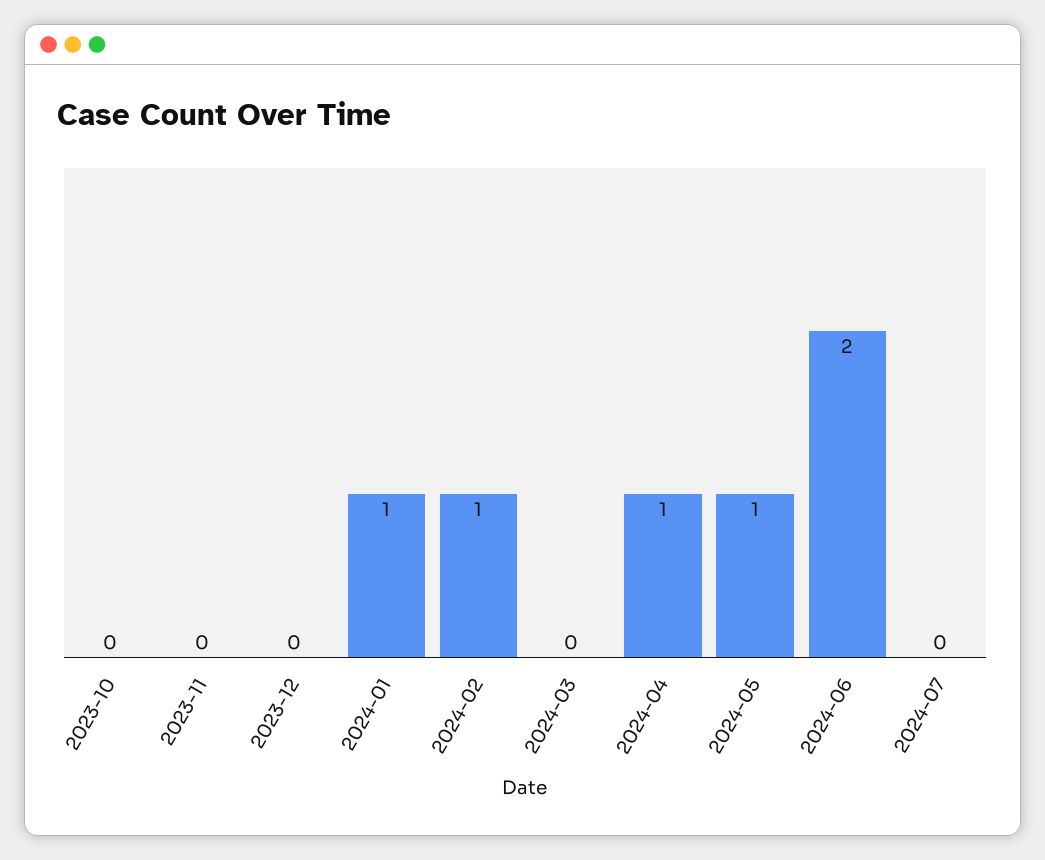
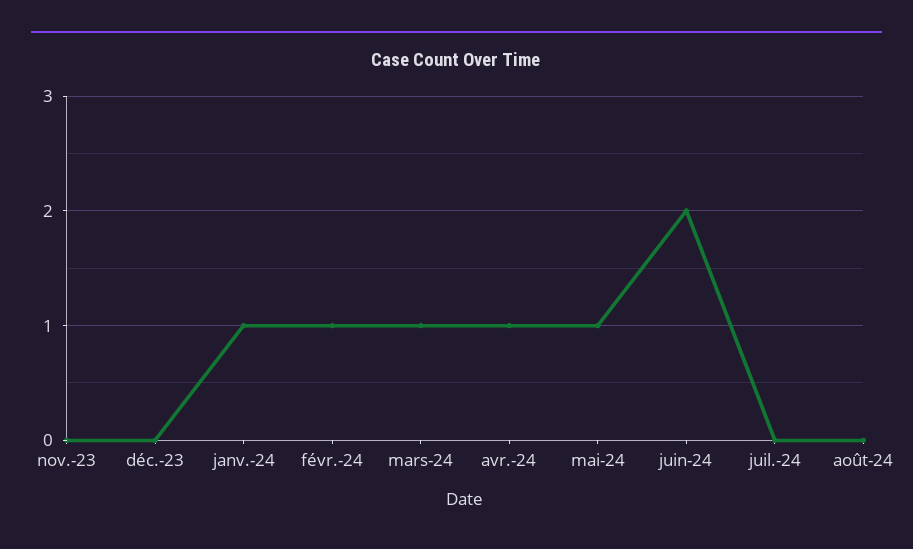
2023-10: 0 -> none
2024-03: 0 -> 1
août-24: none -> 0

